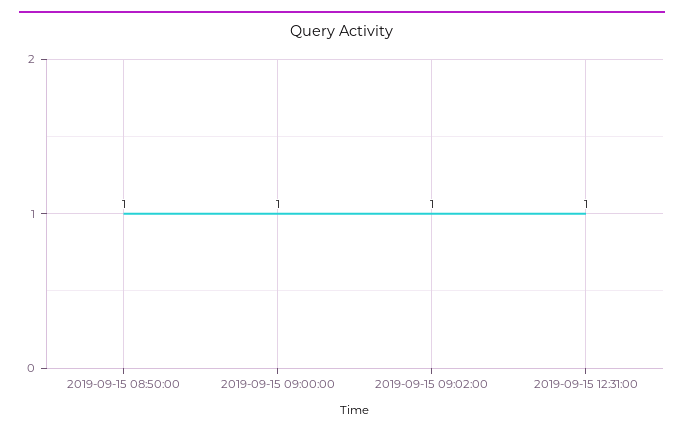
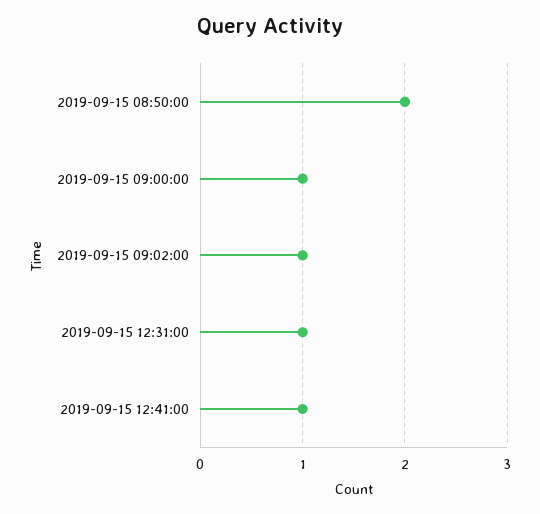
2019-09-15 08:50:00: 1 -> 2
2019-09-15 12:41:00: none -> 1

